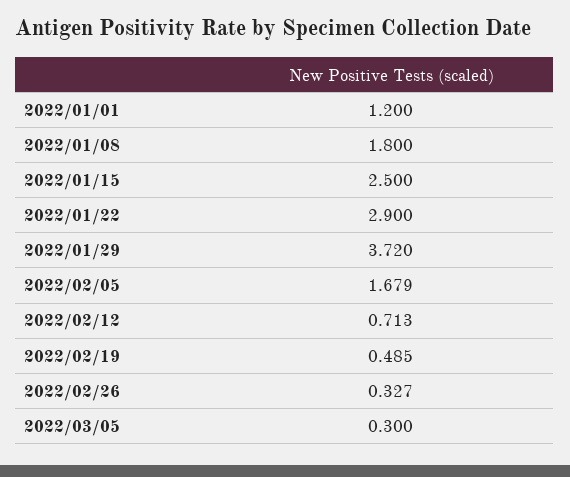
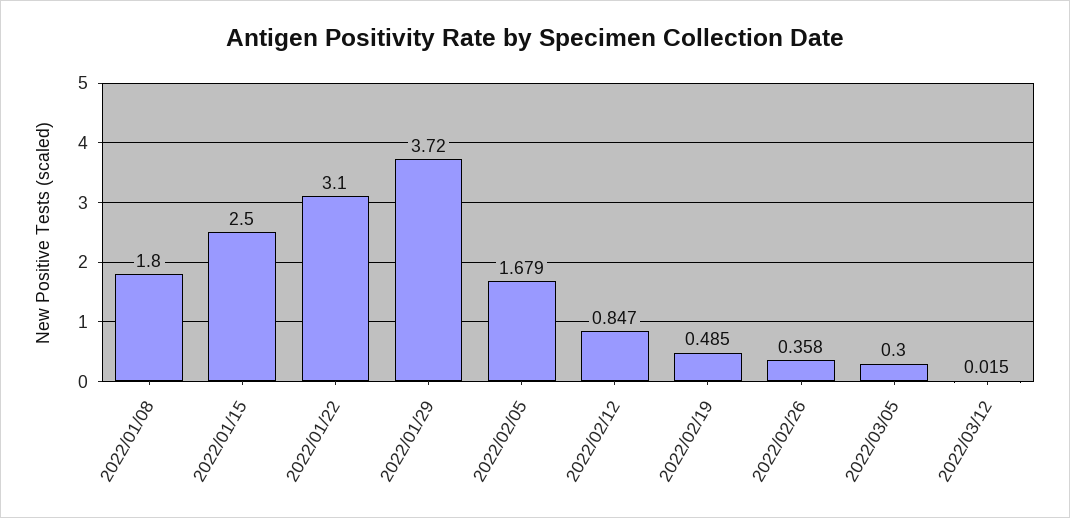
2022/01/01: 1.2 -> none
2022/01/22: 2.9 -> 3.1
2022/02/12: 0.713 -> 0.847
2022/02/26: 0.327 -> 0.358
2022/03/12: none -> 0.015

